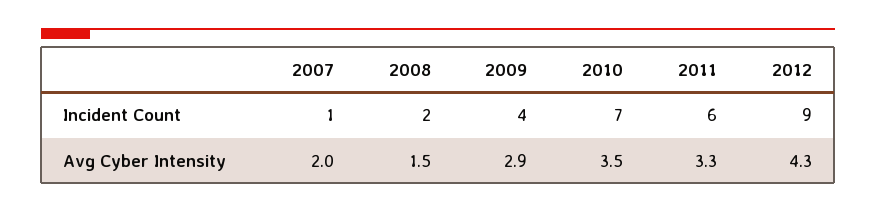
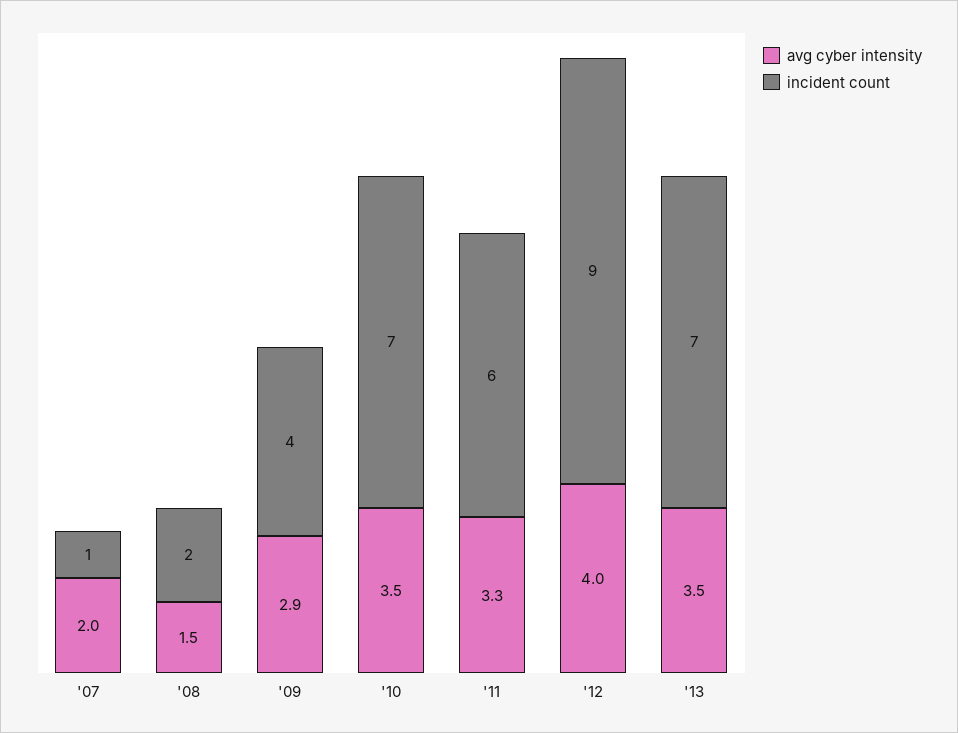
Avg Cyber Intensity, 2012: 4.3 -> 4
Avg Cyber Intensity, '13: none -> 3.5
Incident Count, '13: none -> 7

